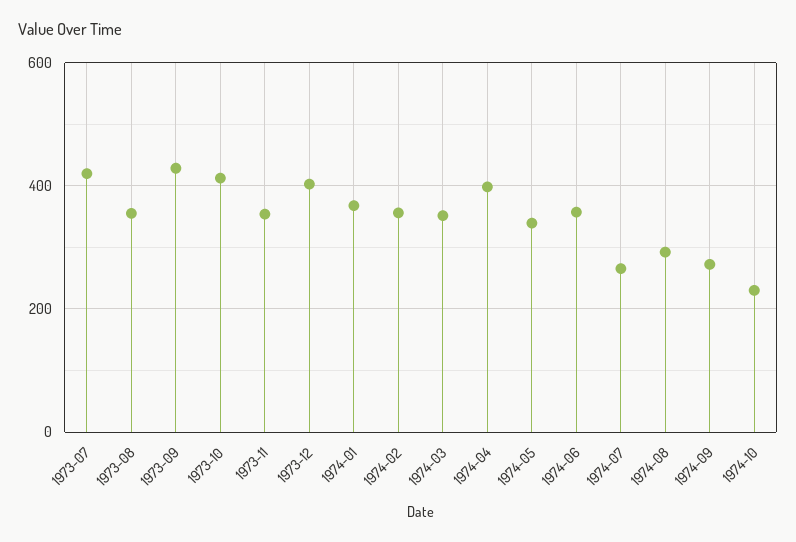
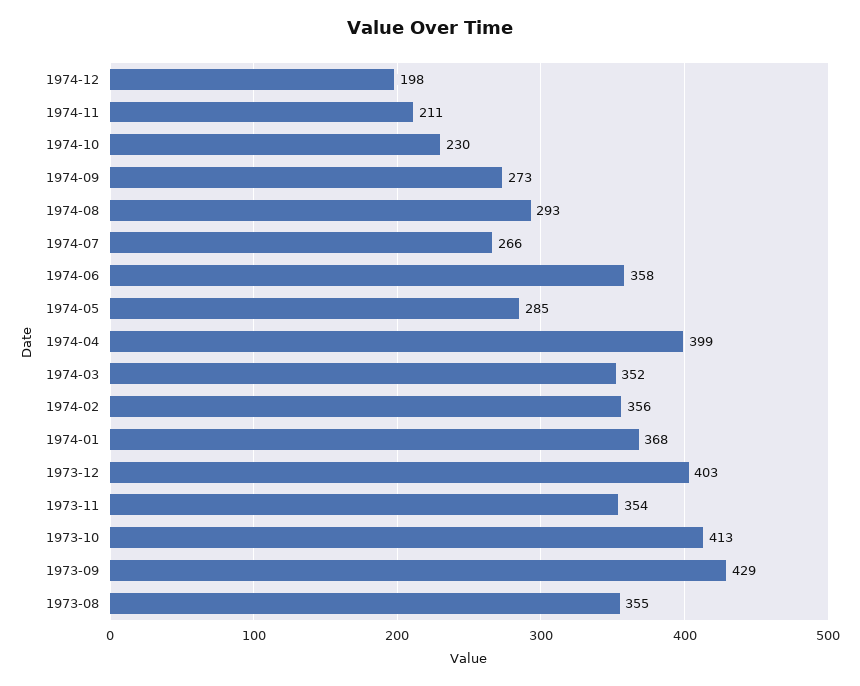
1973-07: 420 -> none
1974-05: 340 -> 285
1974-12: none -> 198
1974-11: none -> 211

